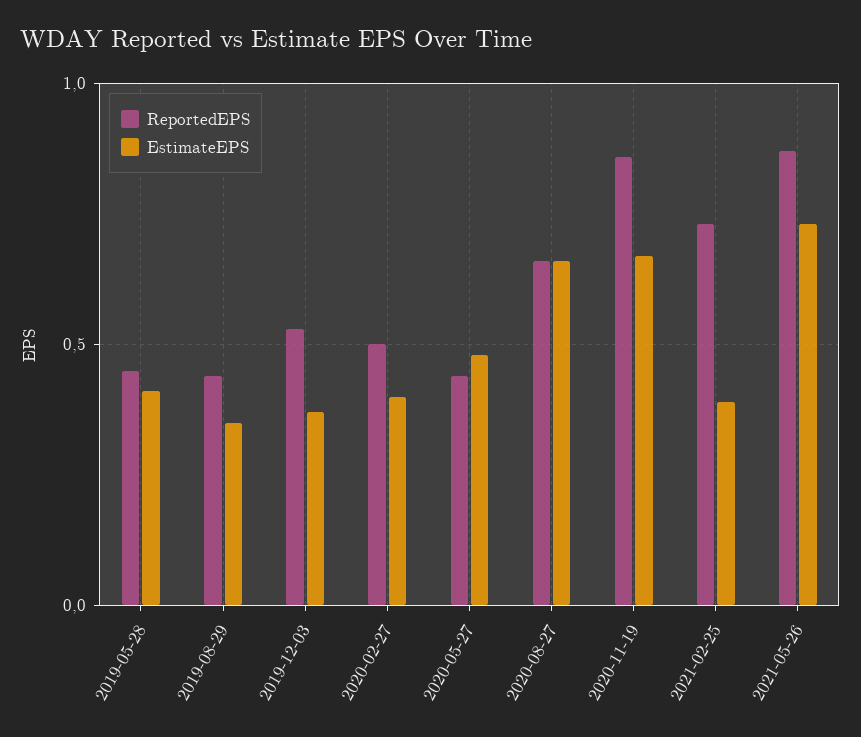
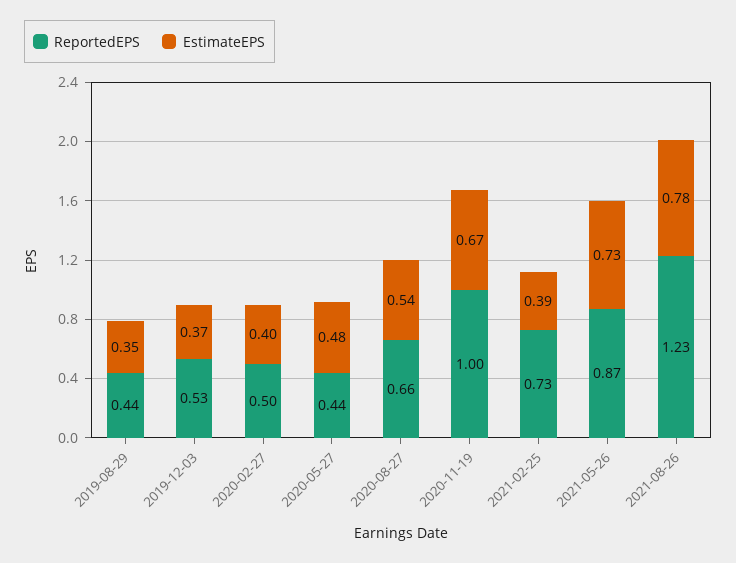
ReportedEPS, 2019-05-28: 0.45 -> none
EstimateEPS, 2019-05-28: 0.4 -> none
EstimateEPS, 2020-08-27: 0.65 -> 0.54
ReportedEPS, 2020-11-19: 0.85 -> 1
ReportedEPS, 2021-08-26: none -> 1.23
EstimateEPS, 2021-08-26: none -> 0.78

